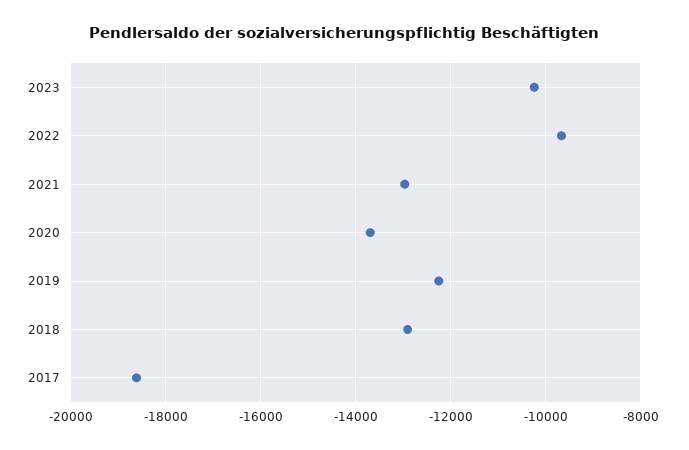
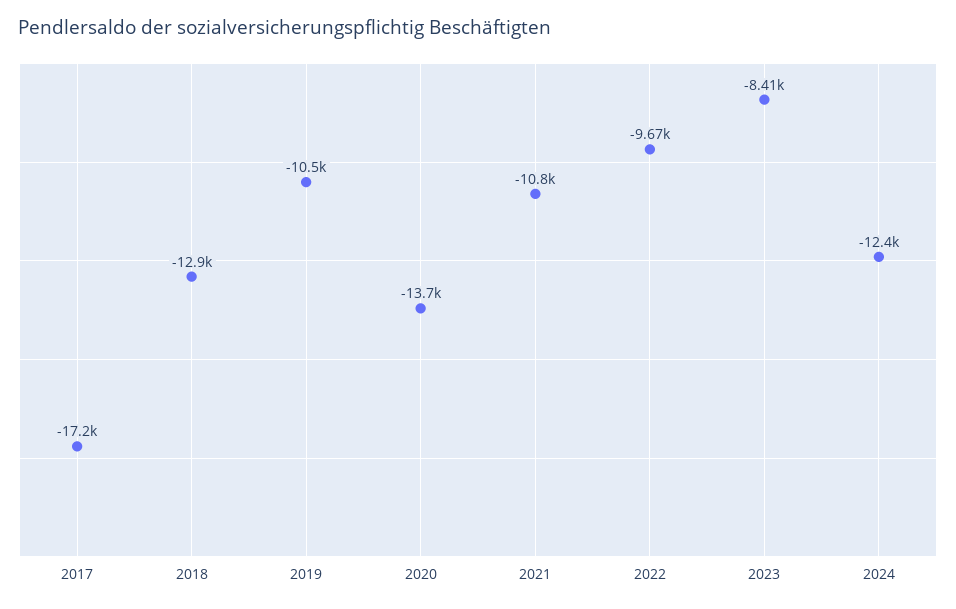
2023: -10200 -> -8410
2021: -13000 -> -10800
2019: -12200 -> -10500
2017: -18600 -> -17200
2024: none -> -12400

